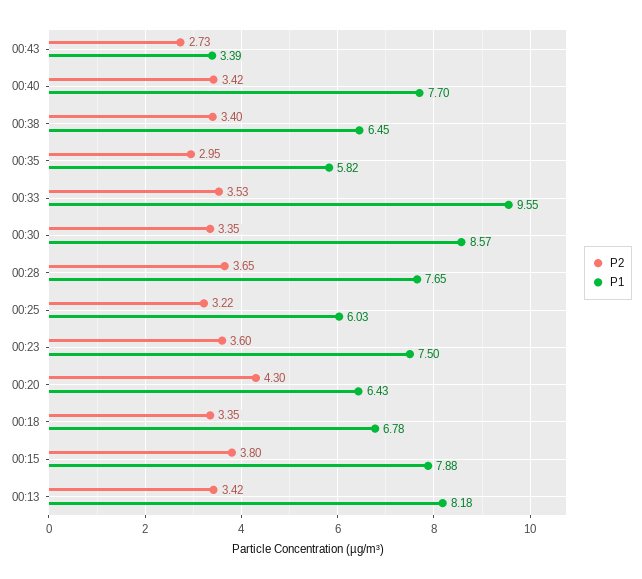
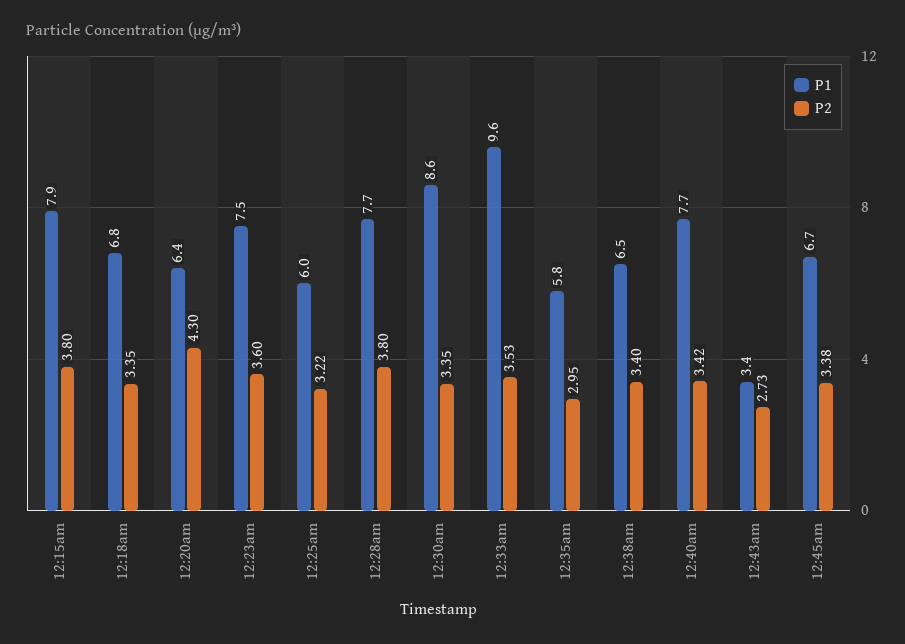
P2, 00:28: 3.65 -> 3.8
P2, 00:13: 3.42 -> none
P1, 00:13: 8.18 -> none
P1, 12:45am: none -> 6.7
P2, 12:45am: none -> 3.38

